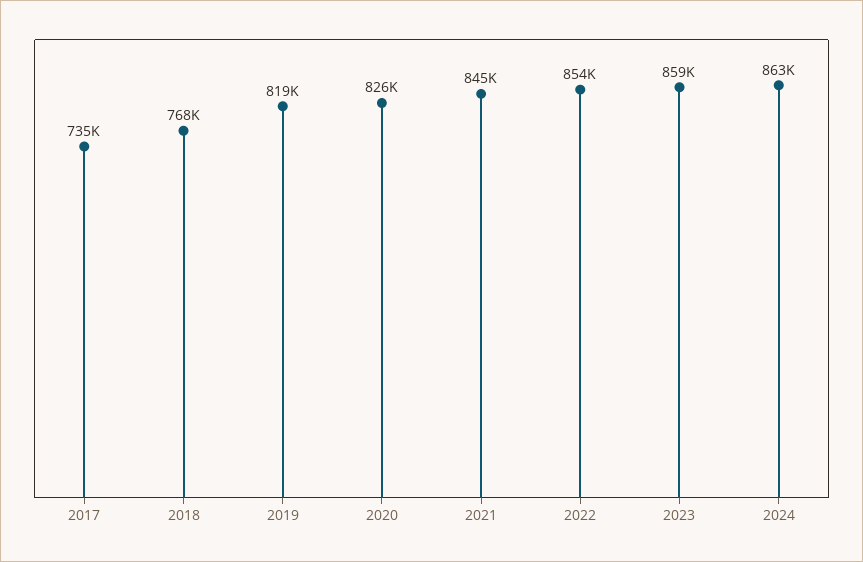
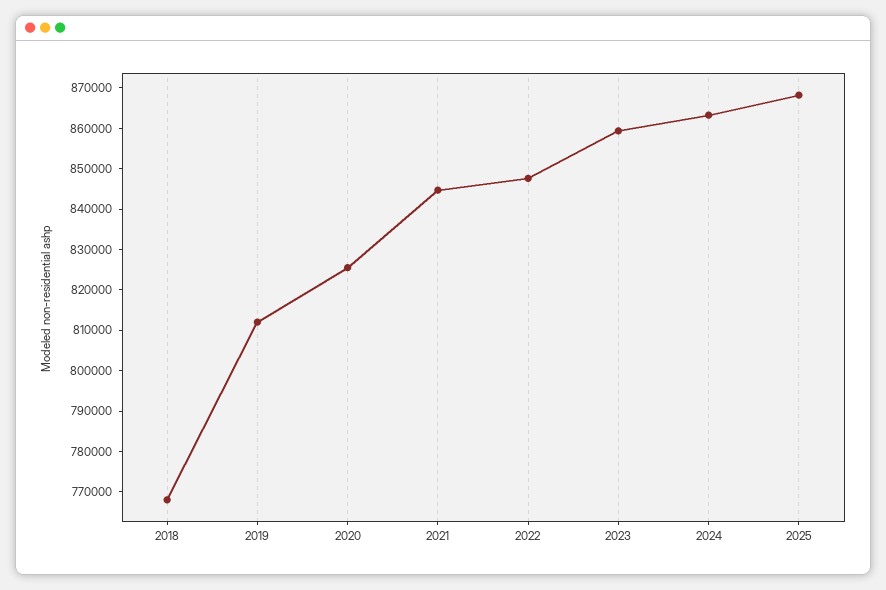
2017: 735000 -> none
2019: 819000 -> 812000
2022: 854000 -> 848000
2025: none -> 868000

